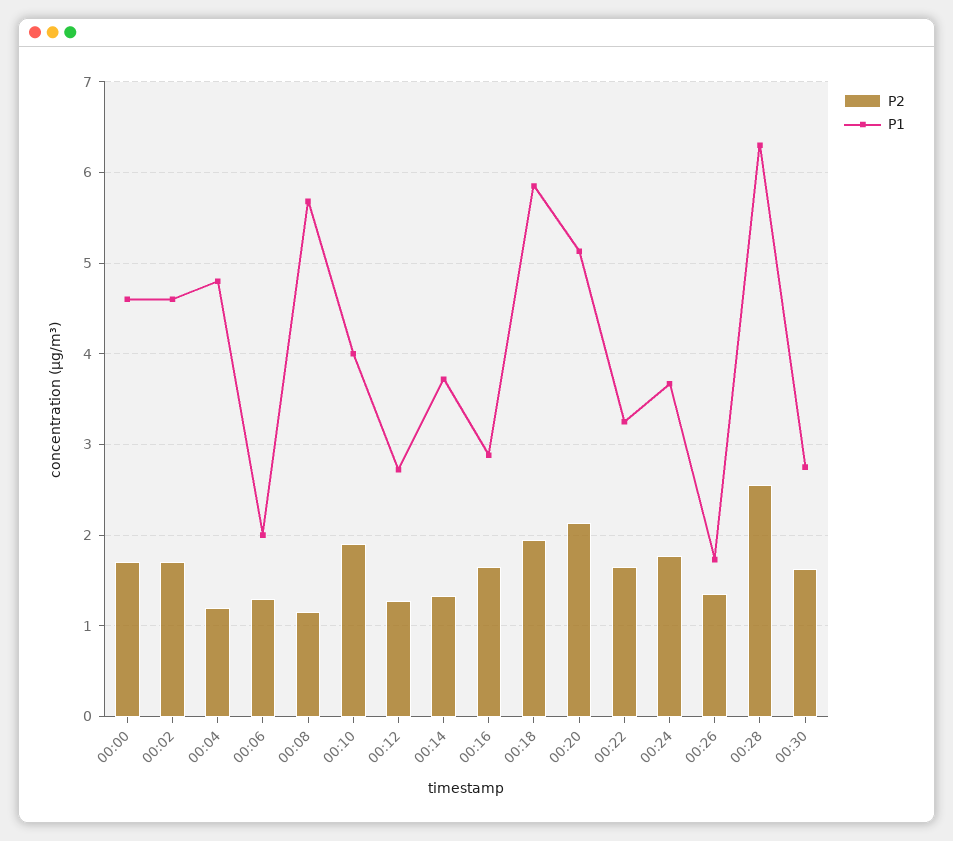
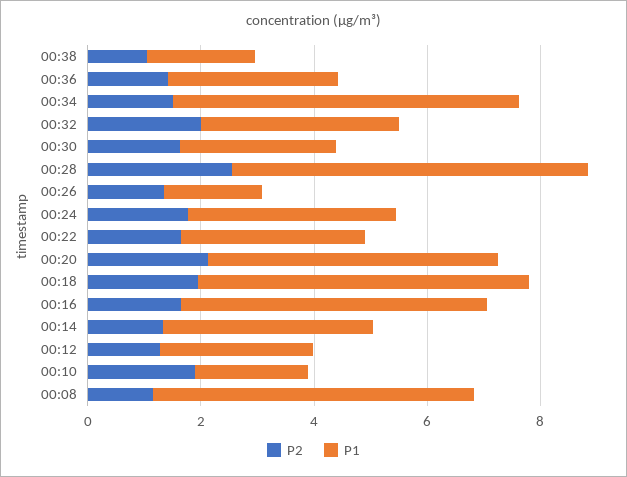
P2, 00:00: 1.7 -> none
P1, 00:00: 4.6 -> none
P2, 00:02: 1.7 -> none
P1, 00:02: 4.6 -> none
P2, 00:04: 1.2 -> none
P1, 00:04: 4.8 -> none
P2, 00:06: 1.3 -> none
P1, 00:06: 2 -> none
P1, 00:10: 4 -> 2
P1, 00:16: 2.9 -> 5.5
P2, 00:38: none -> 1
P1, 00:38: none -> 2
P2, 00:36: none -> 1.5
P1, 00:36: none -> 3
P2, 00:34: none -> 1.5
P1, 00:34: none -> 6
P2, 00:32: none -> 2
P1, 00:32: none -> 3.5

